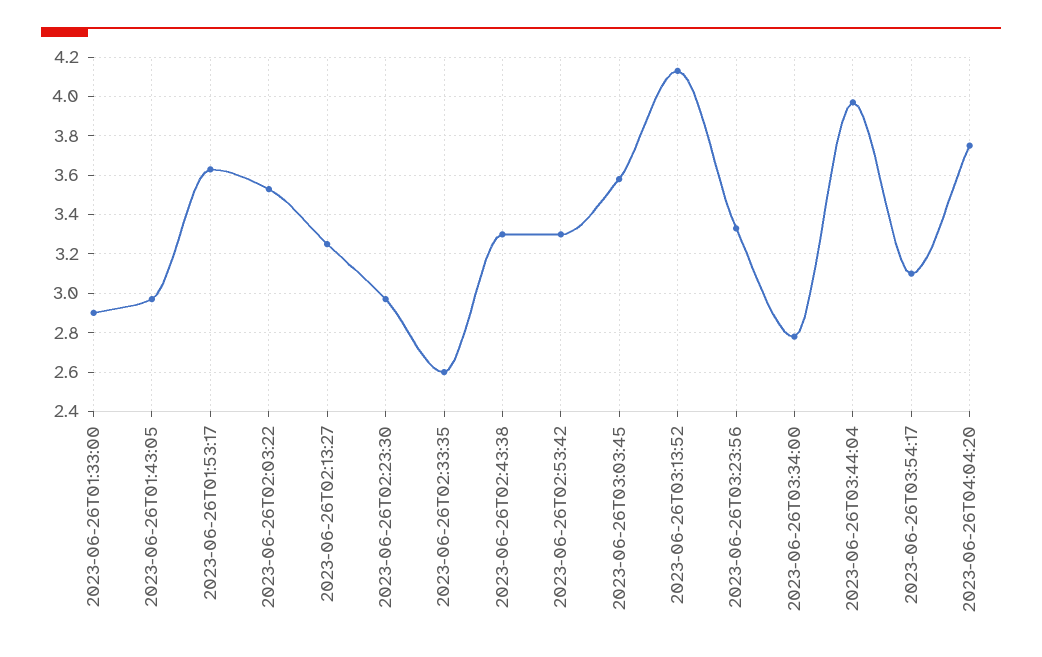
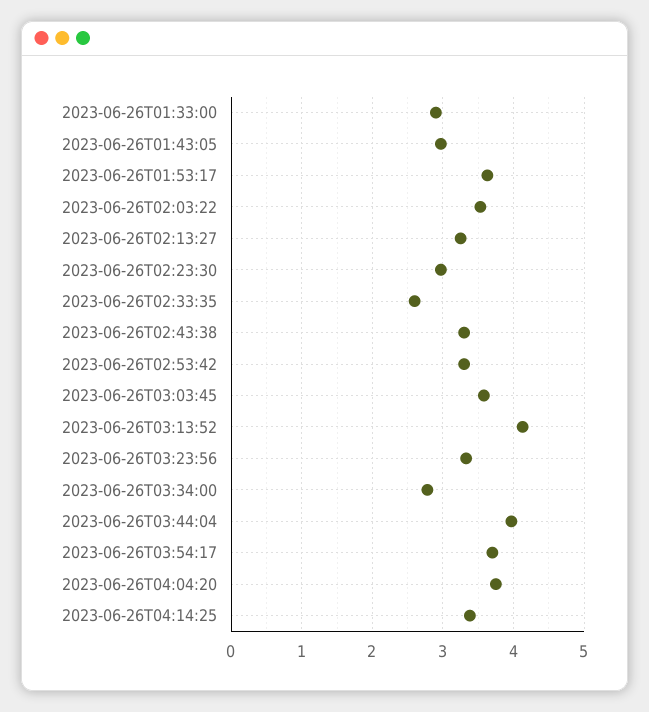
2023-06-26T03:54:17: 3.1 -> 3.7
2023-06-26T04:14:25: none -> 3.4

